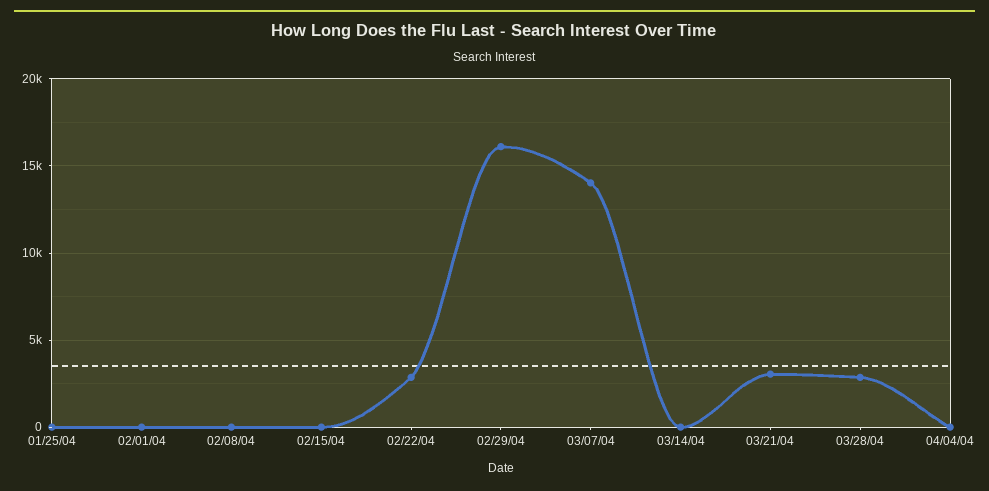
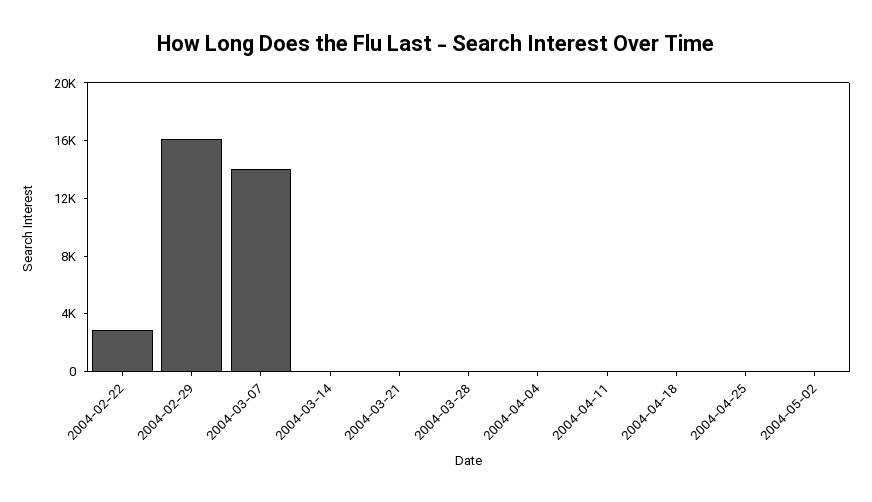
01/25/04: 0 -> none
02/01/04: 0 -> none
02/08/04: 0 -> none
02/15/04: 0 -> none
03/21/04: 3000 -> 0
03/28/04: 3000 -> 0
2004-04-11: none -> 0
2004-04-18: none -> 0
2004-04-25: none -> 0
2004-05-02: none -> 0

